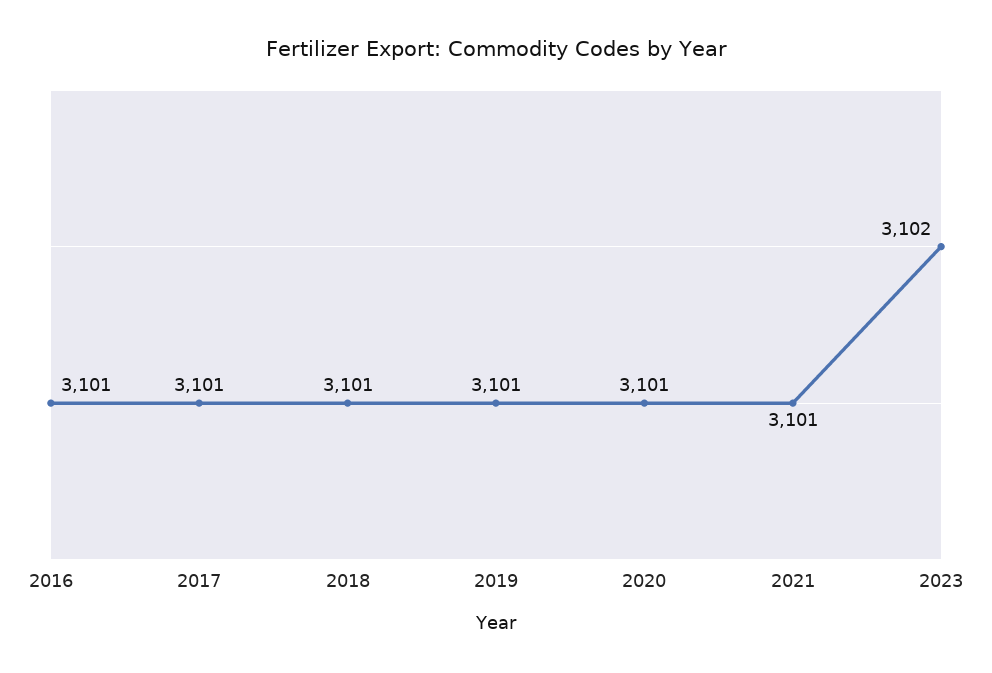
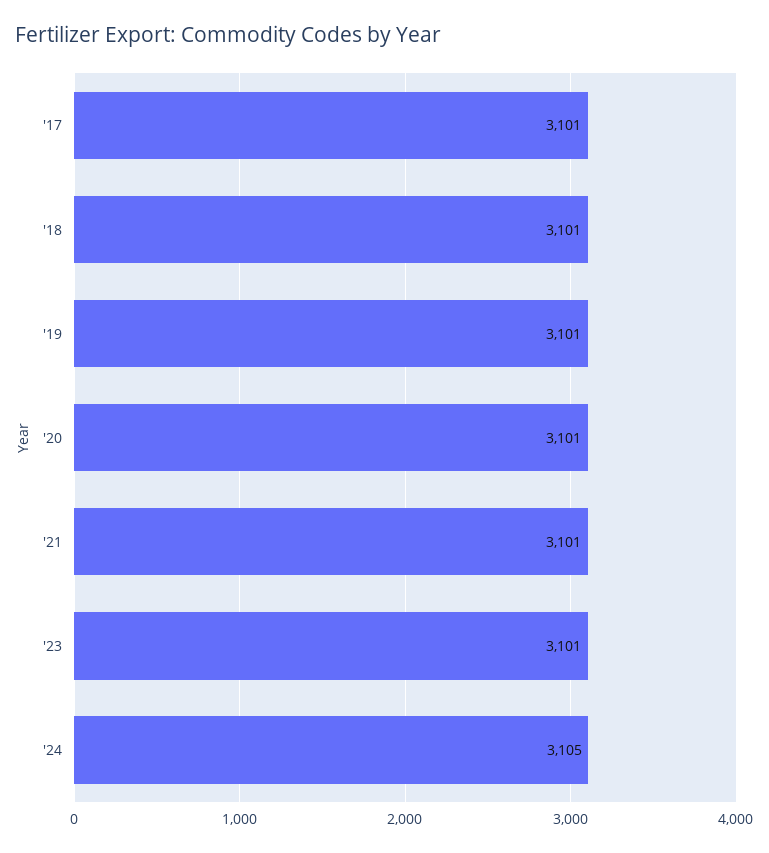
2016: 3101 -> none
2023: 3102 -> 3101
'24: none -> 3105

